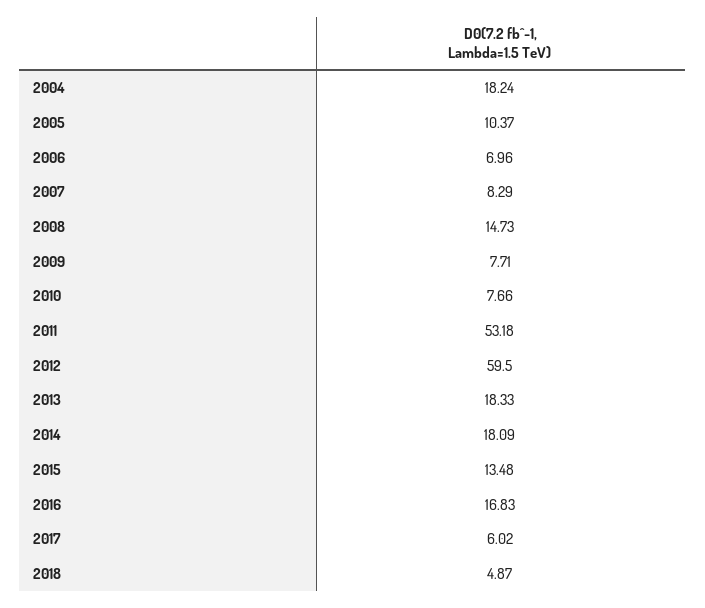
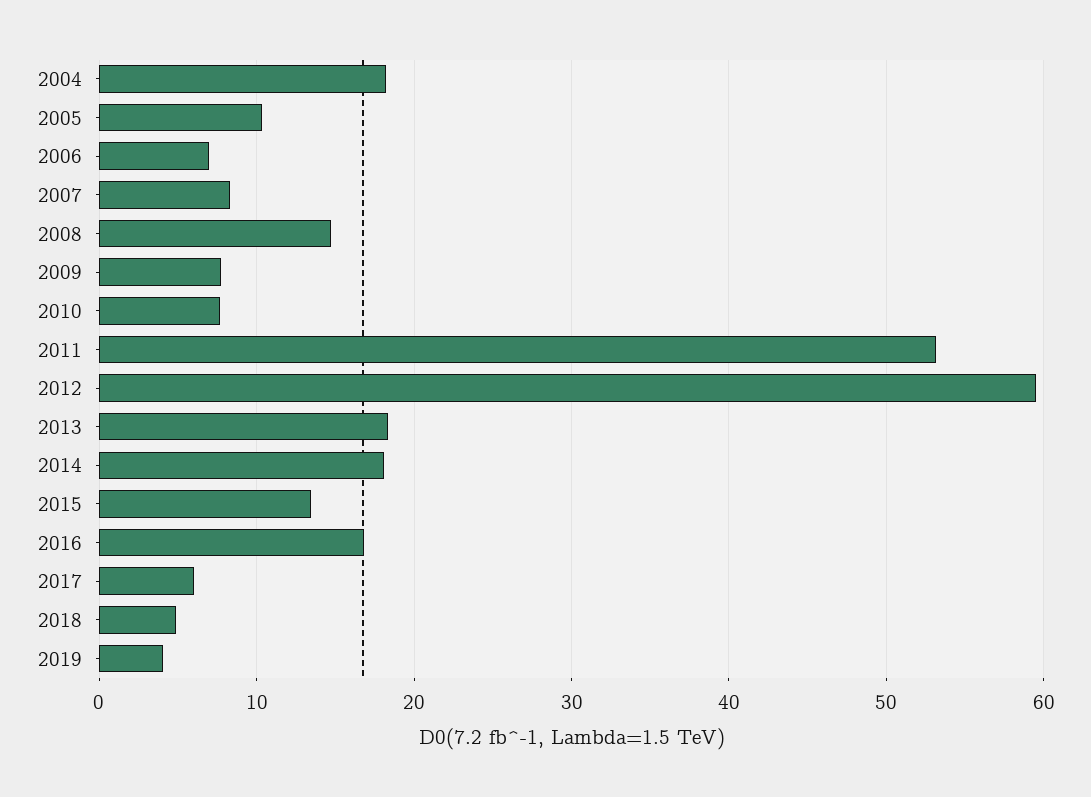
2019: none -> 4

